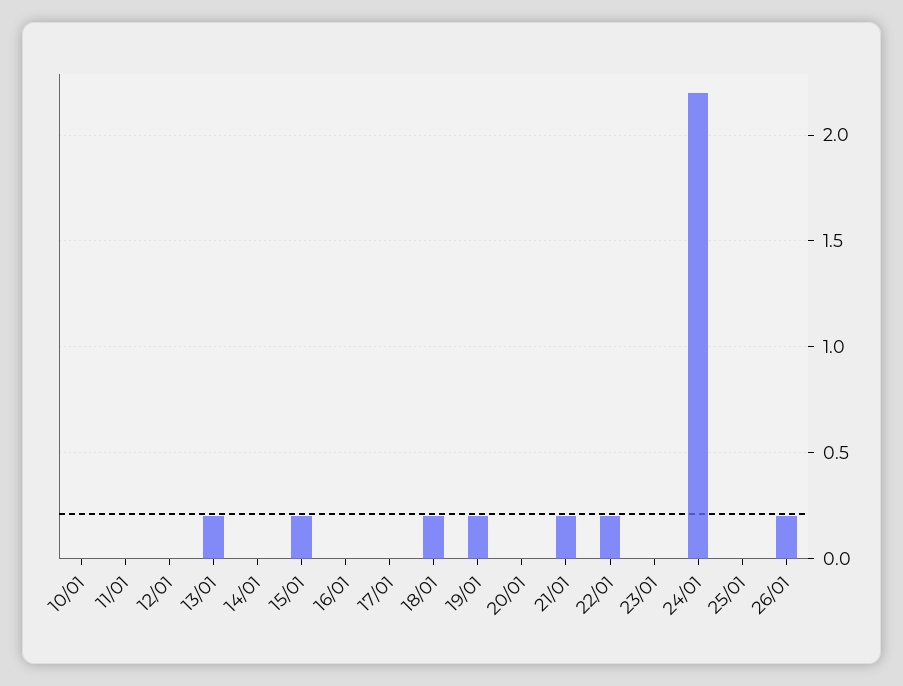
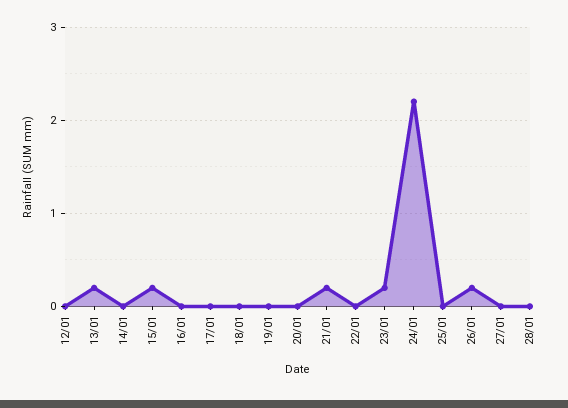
10/01: 0 -> none
11/01: 0 -> none
18/01: 0.2 -> 0
19/01: 0.2 -> 0
22/01: 0.2 -> 0
23/01: 0 -> 0.2
27/01: none -> 0
28/01: none -> 0

